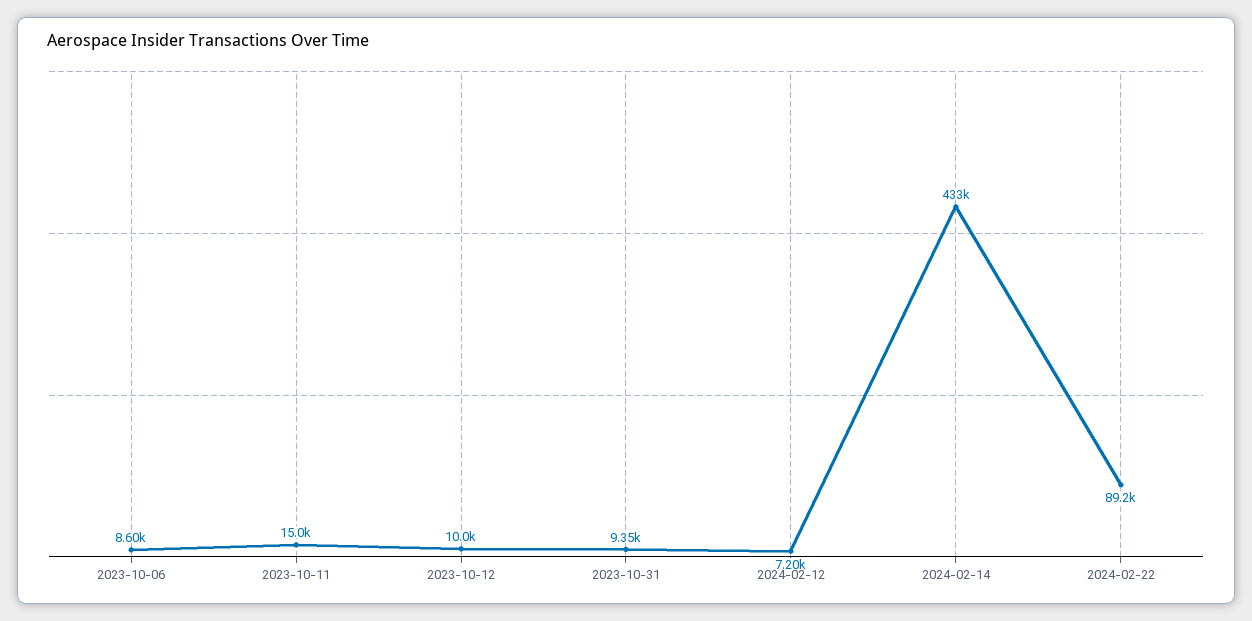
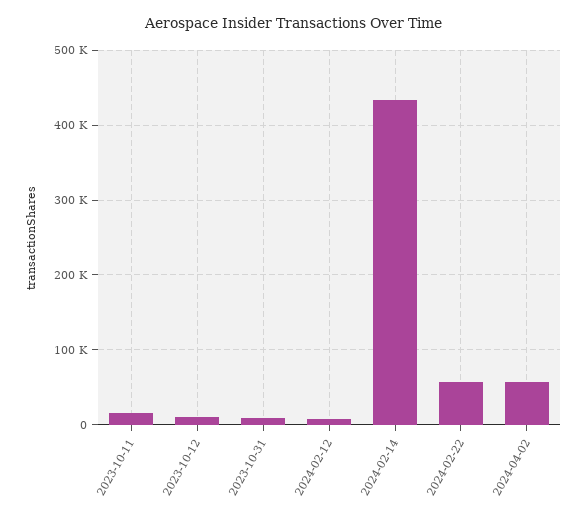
2023-10-06: 8600 -> none
2024-02-22: 89200 -> 60000
2024-04-02: none -> 60000

